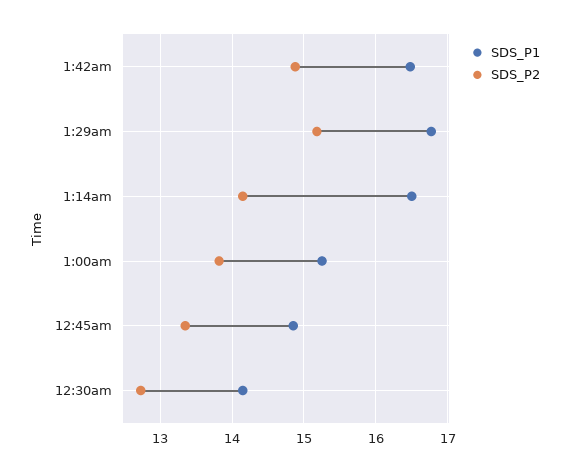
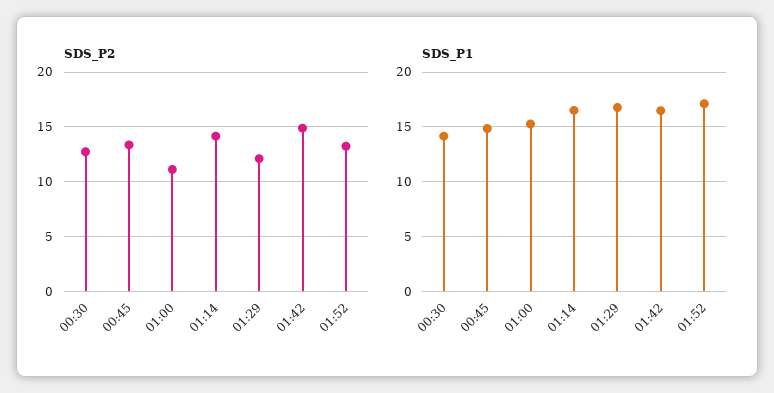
SDS_P2, 1:29am: 15.2 -> 12
SDS_P2, 1:00am: 13.8 -> 11
SDS_P2, 01:52: none -> 13
SDS_P1, 01:52: none -> 17

